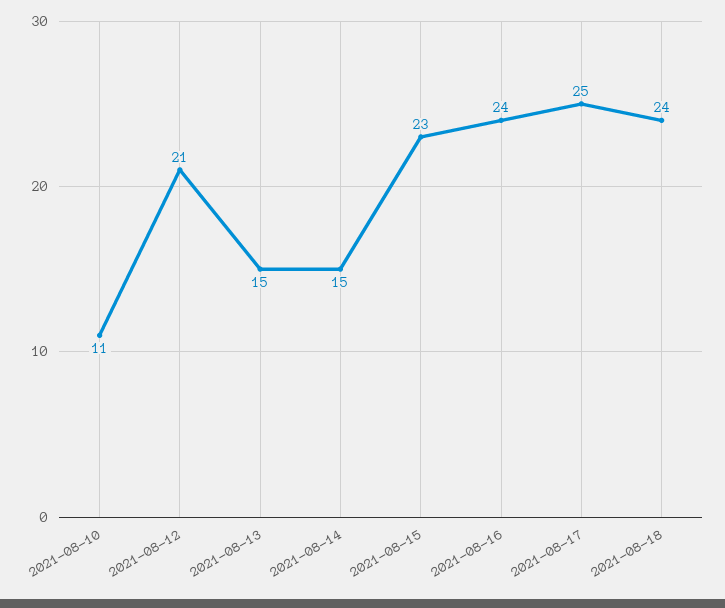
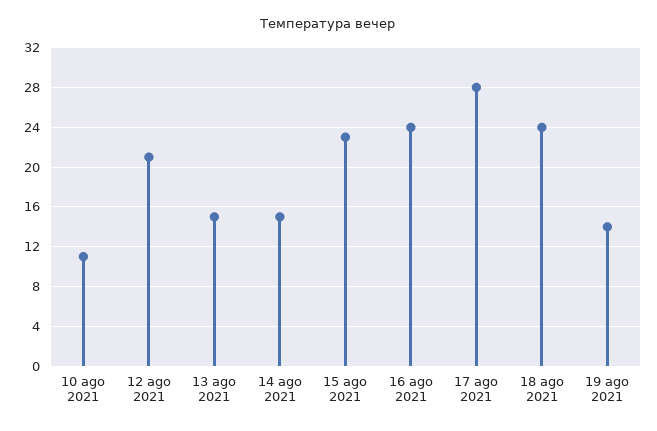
2021-08-17: 25 -> 28
19 ago 2021: none -> 14

